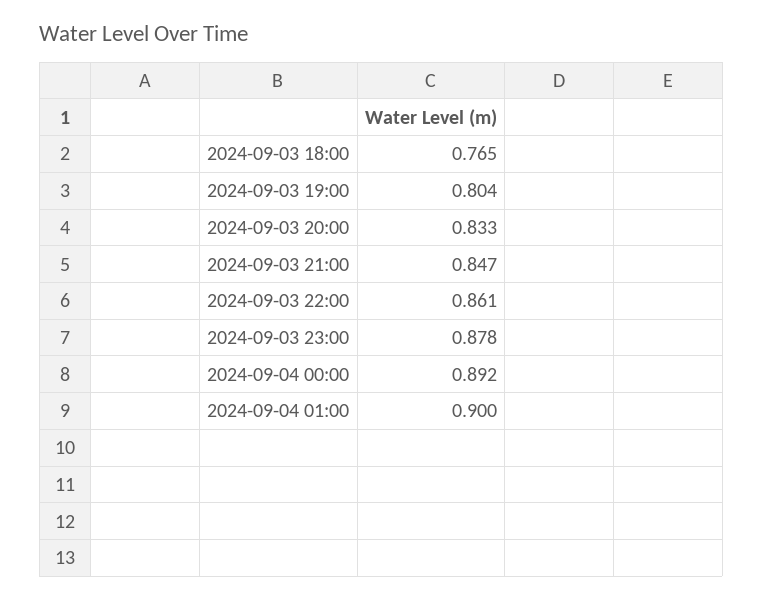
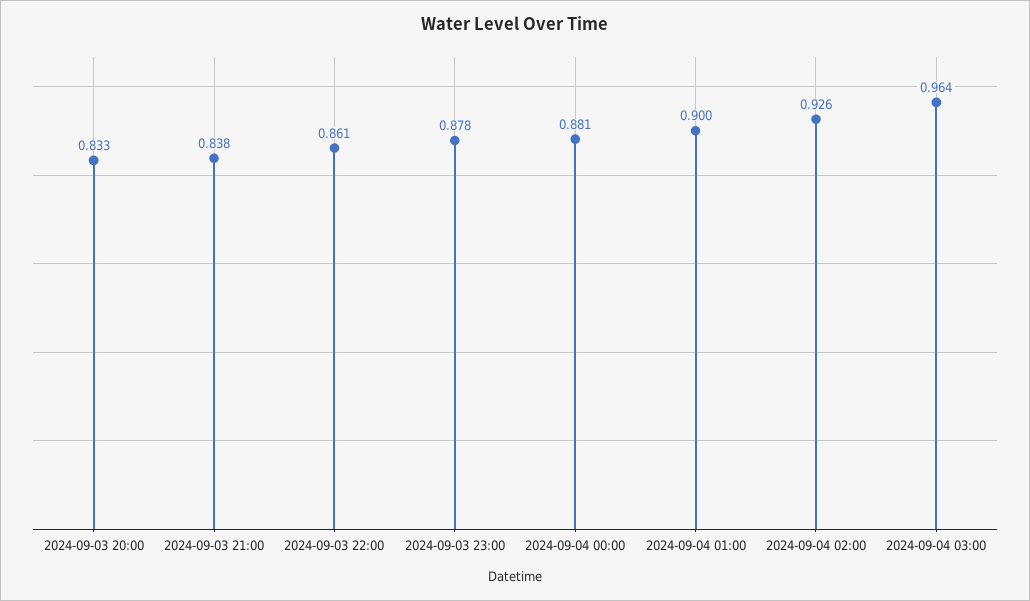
2024-09-03 18:00: 0.765 -> none
2024-09-03 19:00: 0.804 -> none
2024-09-03 21:00: 0.847 -> 0.838
2024-09-04 00:00: 0.892 -> 0.881
2024-09-04 02:00: none -> 0.926
2024-09-04 03:00: none -> 0.964

